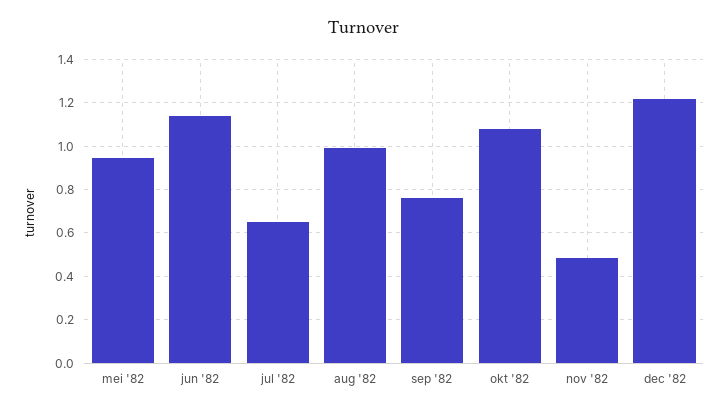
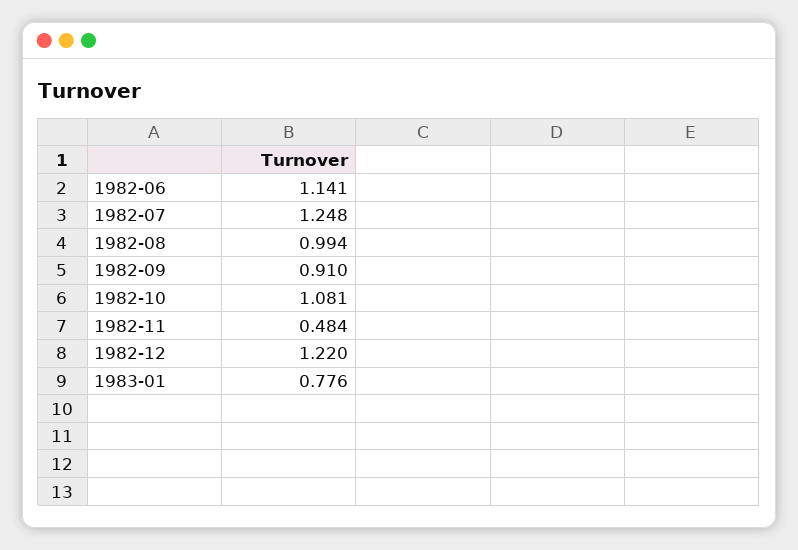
mei '82: 0.95 -> none
jul '82: 0.65 -> 1.248
sep '82: 0.75 -> 0.91
1983-01: none -> 0.776

